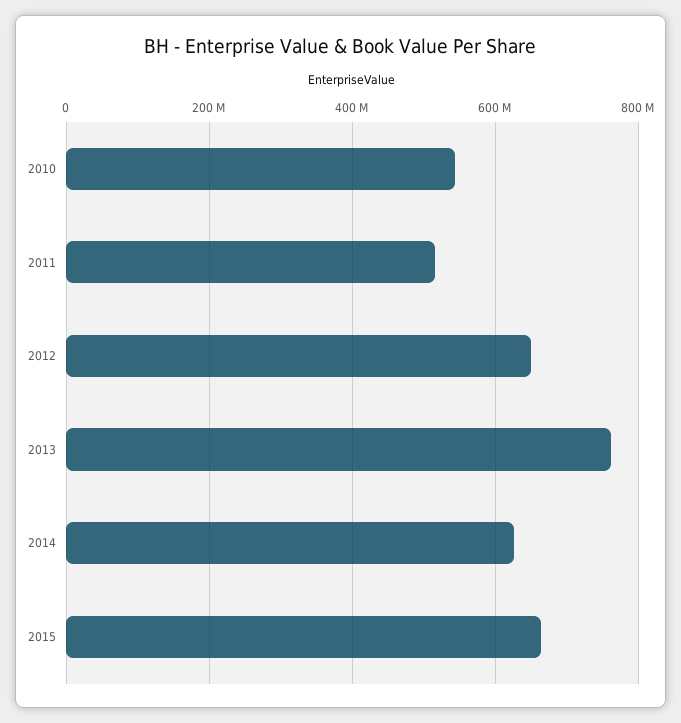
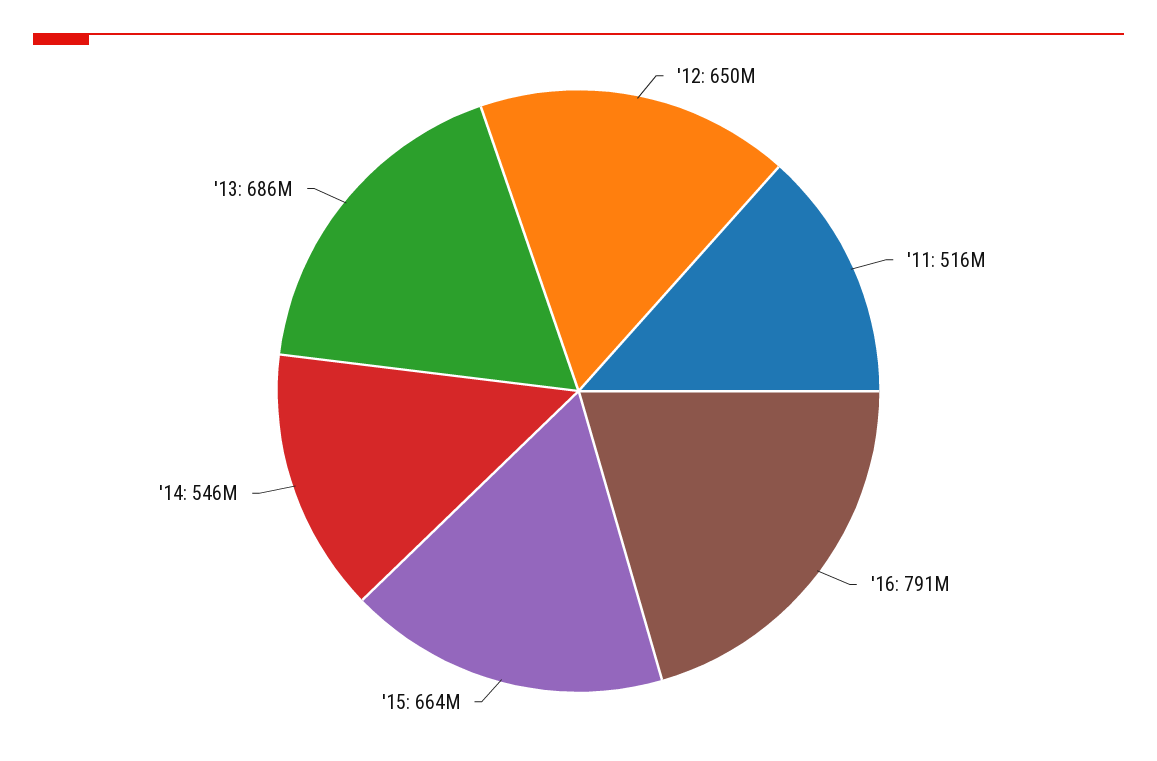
2010: 540000000 -> none
2013: 760000000 -> 686000000
2014: 620000000 -> 546000000
'16: none -> 791000000

